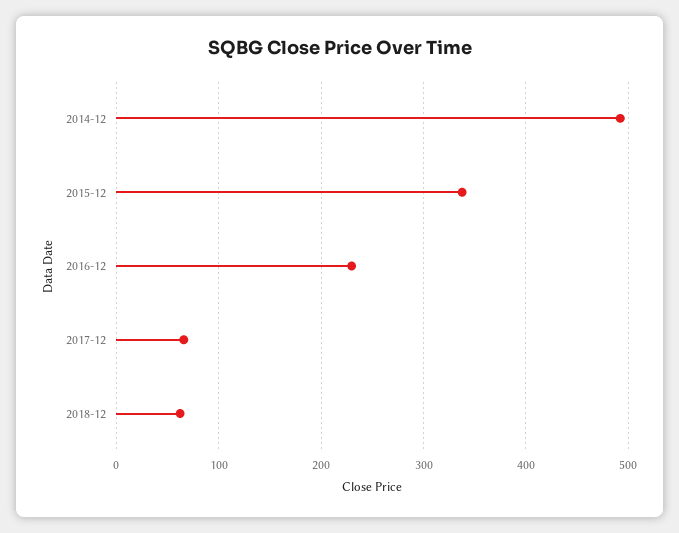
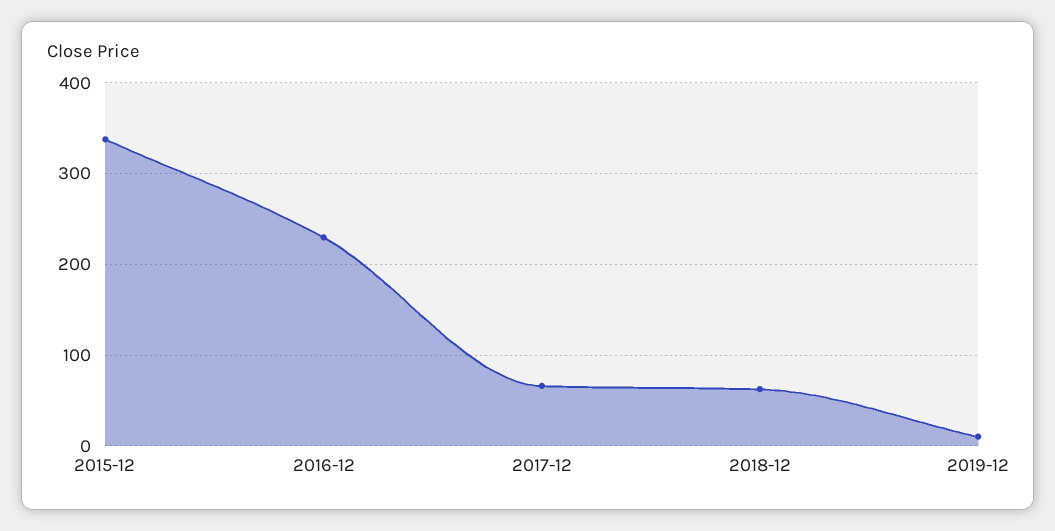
2014-12: 490 -> none
2019-12: none -> 10

